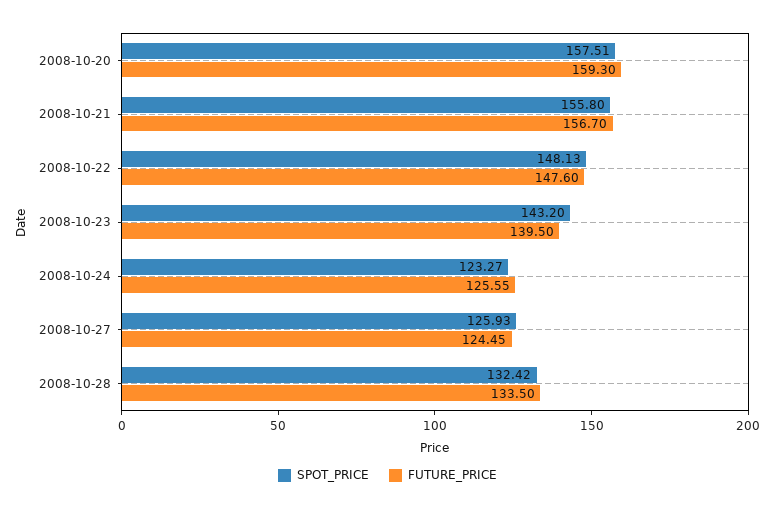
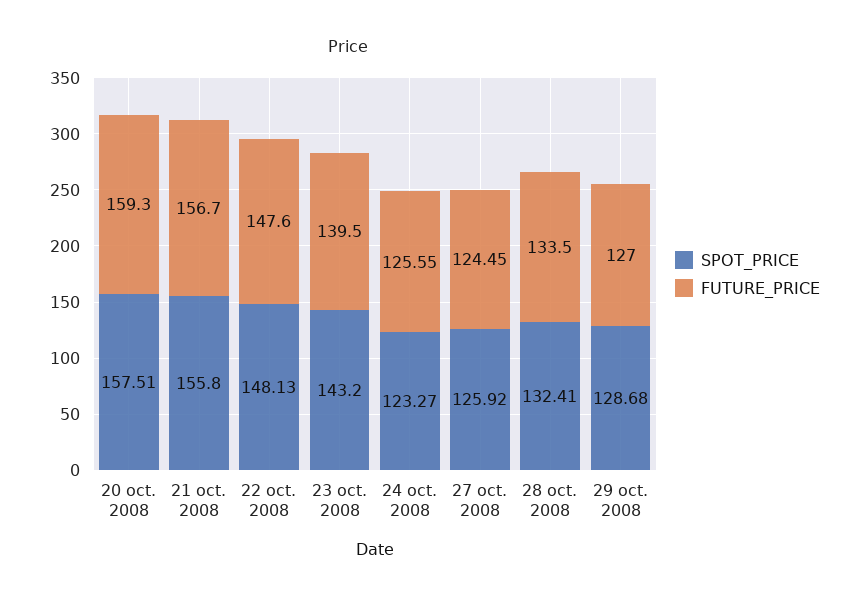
SPOT_PRICE, 2008-10-27: 125.93 -> 125.92
SPOT_PRICE, 2008-10-28: 132.42 -> 132.41
SPOT_PRICE, 29 oct. 2008: none -> 128.68
FUTURE_PRICE, 29 oct. 2008: none -> 127

